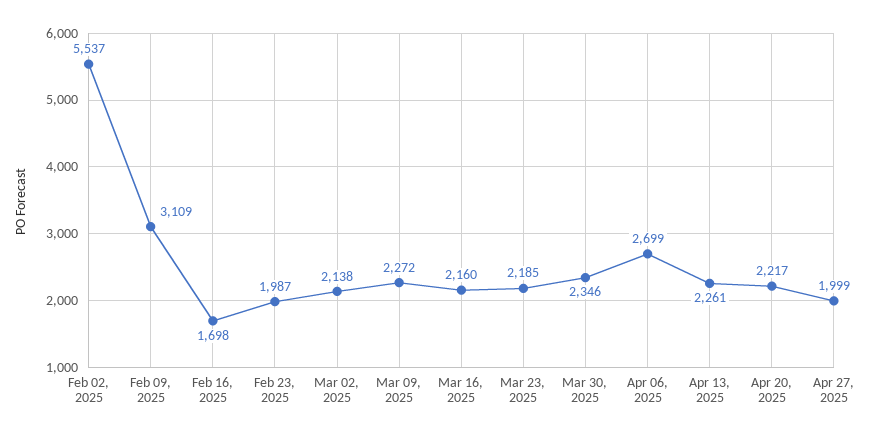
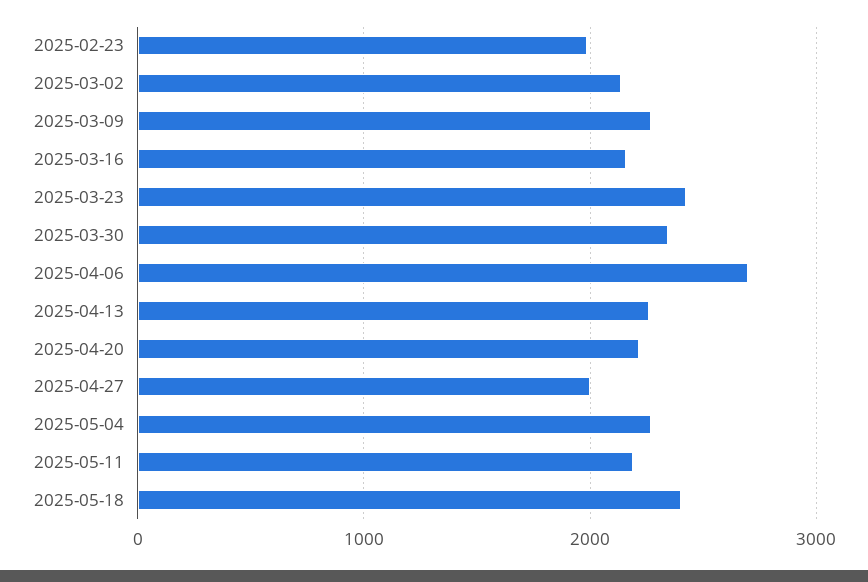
Feb 02, 2025: 5537 -> none
Feb 09, 2025: 3109 -> none
Feb 16, 2025: 1698 -> none
Mar 23, 2025: 2185 -> 2400
2025-05-04: none -> 2300
2025-05-11: none -> 2200
2025-05-18: none -> 2400

